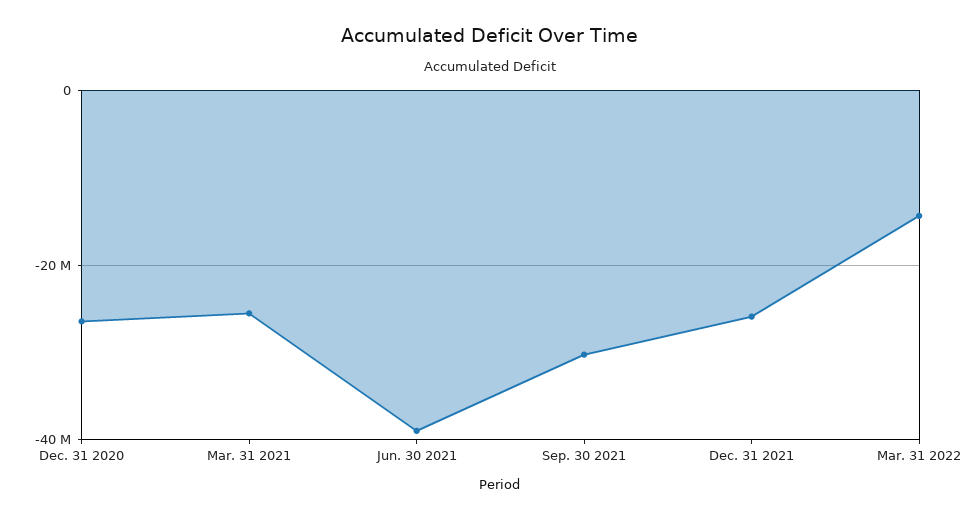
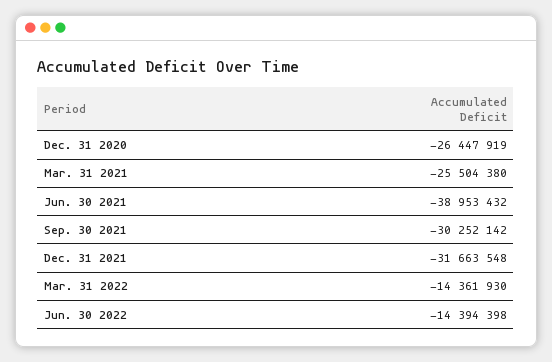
Dec. 31 2021: -26000000 -> -31663548
Jun. 30 2022: none -> -14394398

